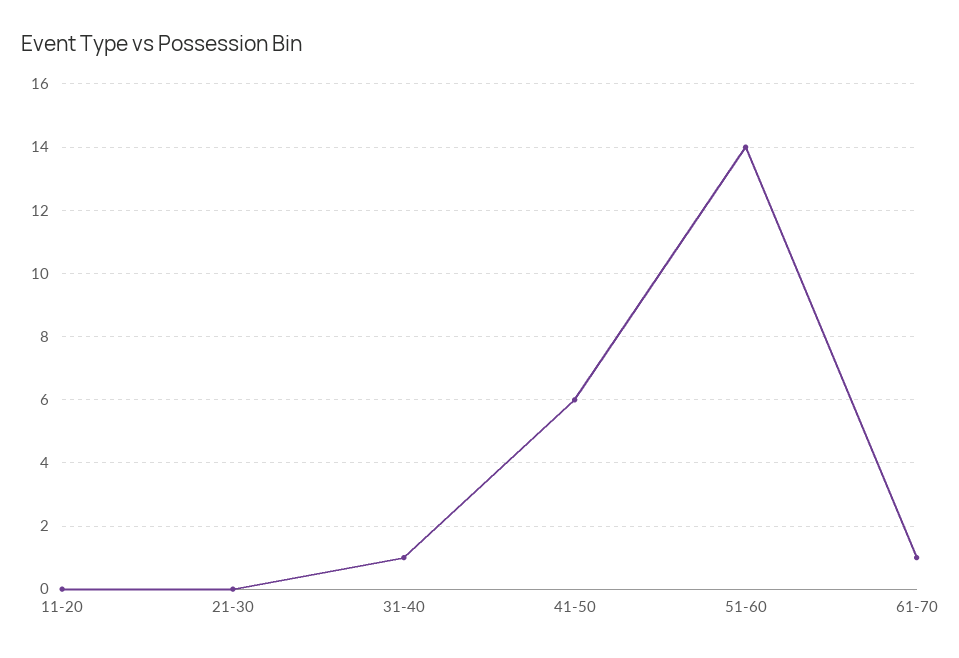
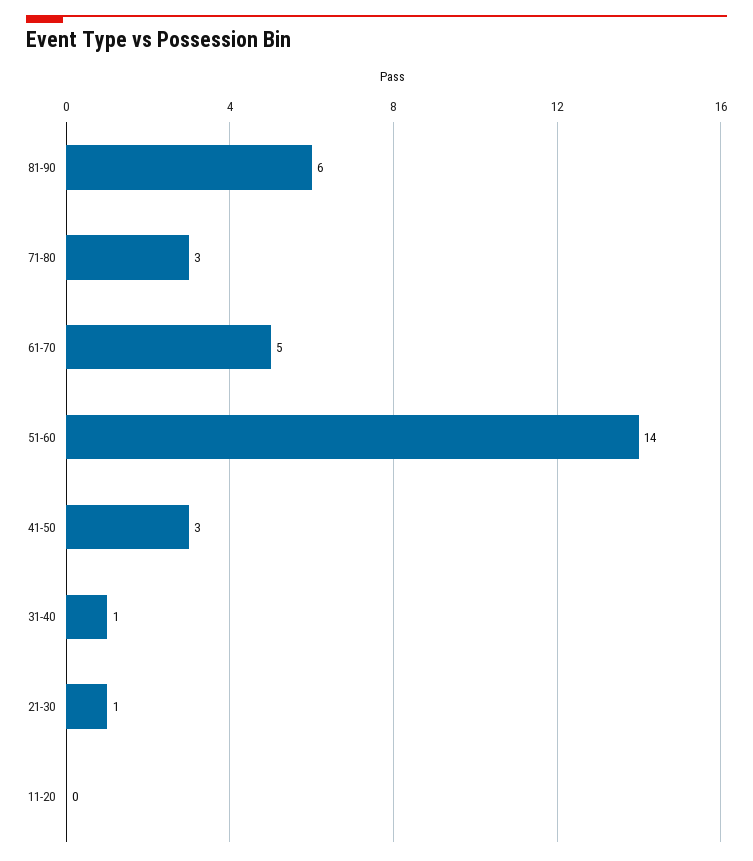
21-30: 0 -> 1
41-50: 6 -> 3
61-70: 1 -> 5
81-90: none -> 6
71-80: none -> 3

